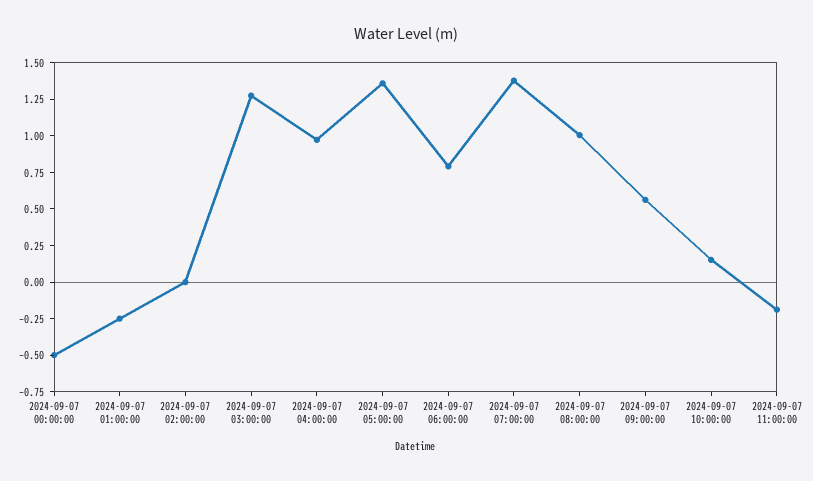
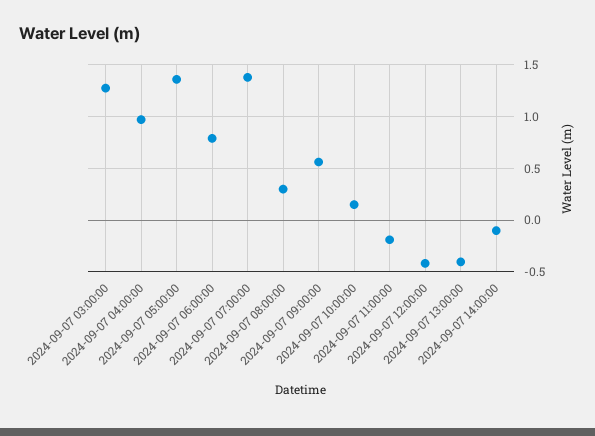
2024-09-07 00:00:00: -0.5 -> none
2024-09-07 01:00:00: -0.25 -> none
2024-09-07 02:00:00: 0 -> none
2024-09-07 08:00:00: 1 -> 0.3
2024-09-07 12:00:00: none -> -0.4
2024-09-07 13:00:00: none -> -0.4
2024-09-07 14:00:00: none -> -0.1

